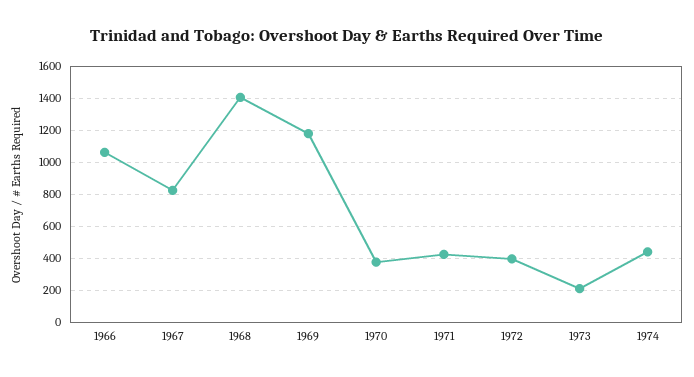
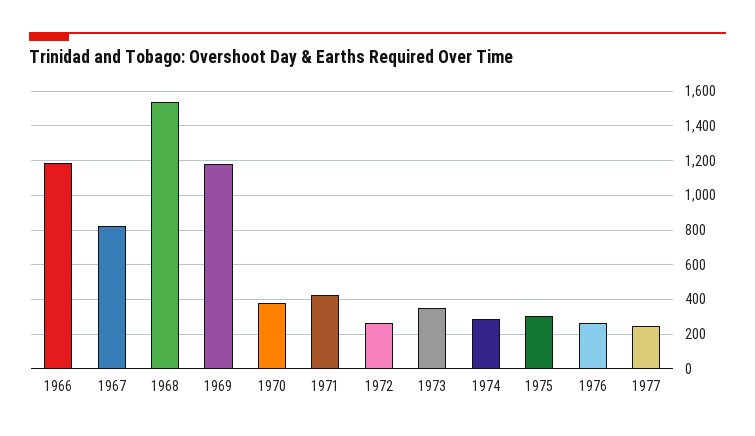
1966: 1050 -> 1200
1968: 1400 -> 1550
1972: 400 -> 250
1973: 200 -> 350
1974: 450 -> 300
1975: none -> 300
1976: none -> 250
1977: none -> 250

